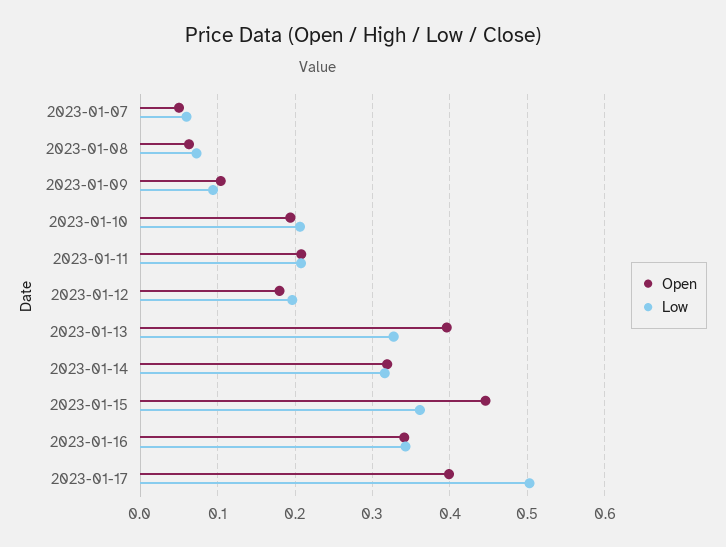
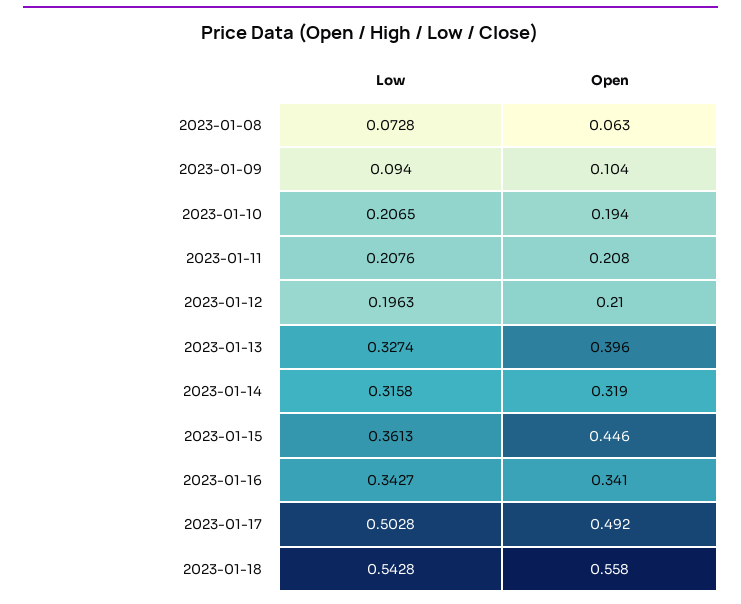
Open, 2023-01-07: 0.05 -> none
Low, 2023-01-07: 0.06 -> none
Open, 2023-01-12: 0.18 -> 0.21
Open, 2023-01-17: 0.4 -> 0.492
Low, 2023-01-18: none -> 0.5428
Open, 2023-01-18: none -> 0.558

